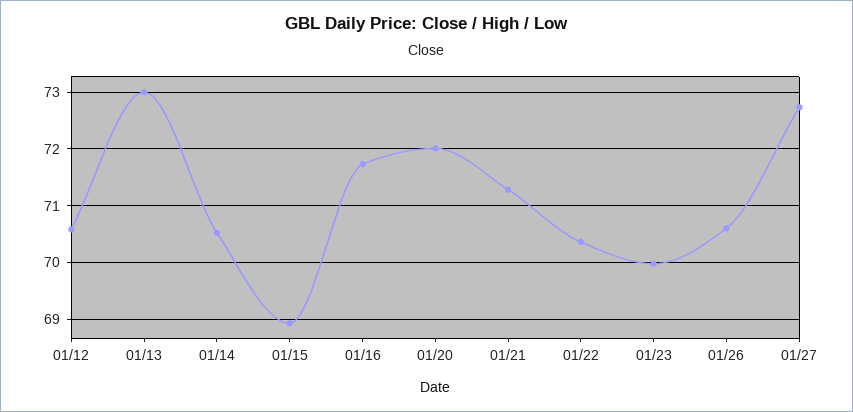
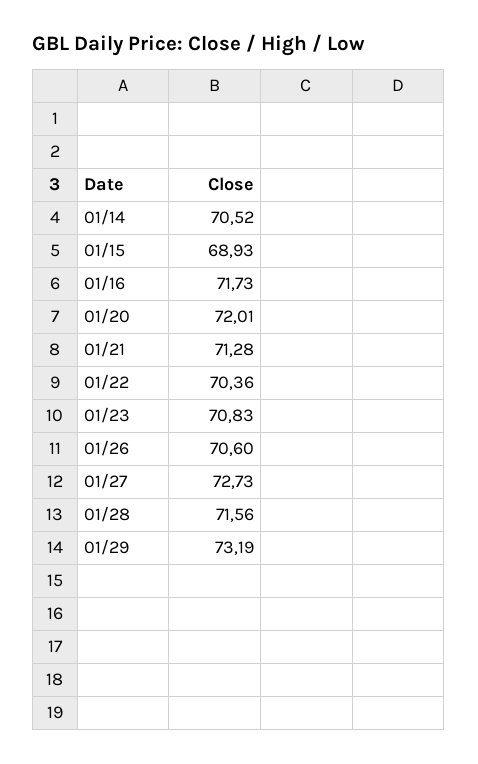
01/12: 70.6 -> none
01/13: 73 -> none
01/23: 70 -> 70.83
01/28: none -> 71.56
01/29: none -> 73.19

